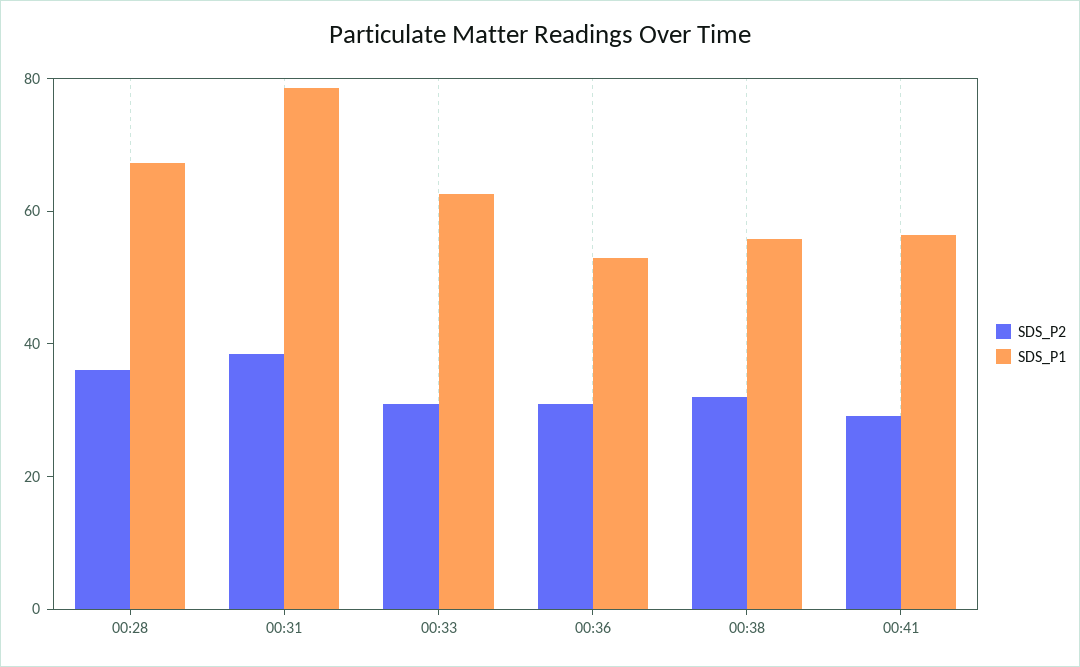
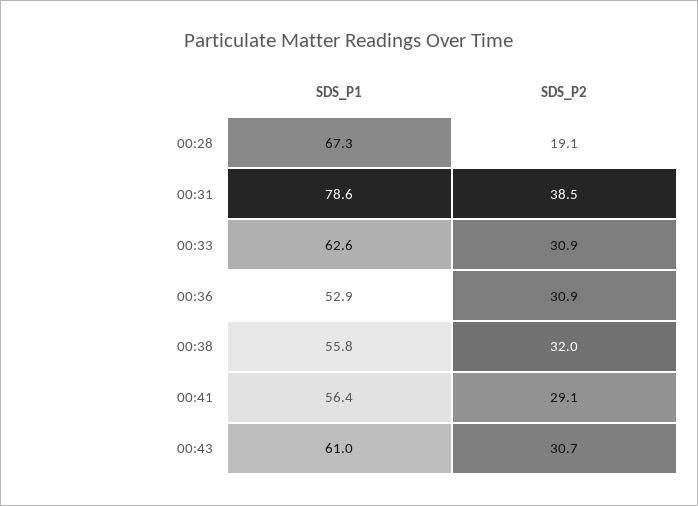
SDS_P2, 00:28: 35 -> 19.1
SDS_P1, 00:43: none -> 61
SDS_P2, 00:43: none -> 30.7

